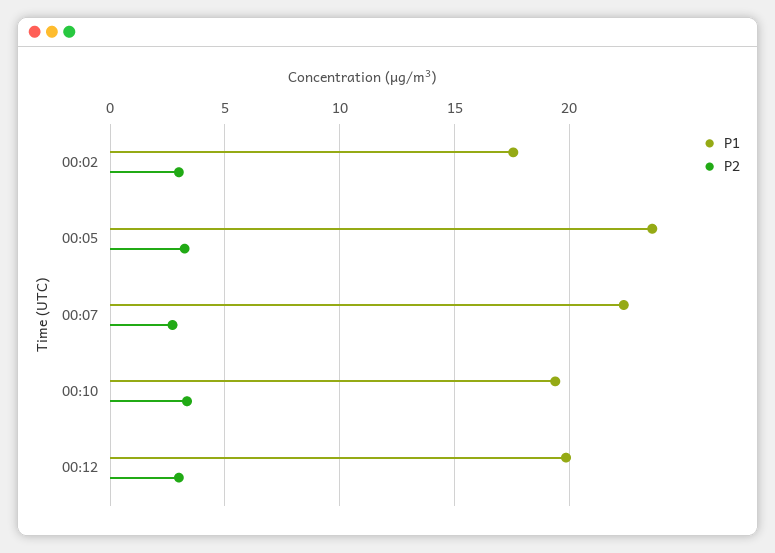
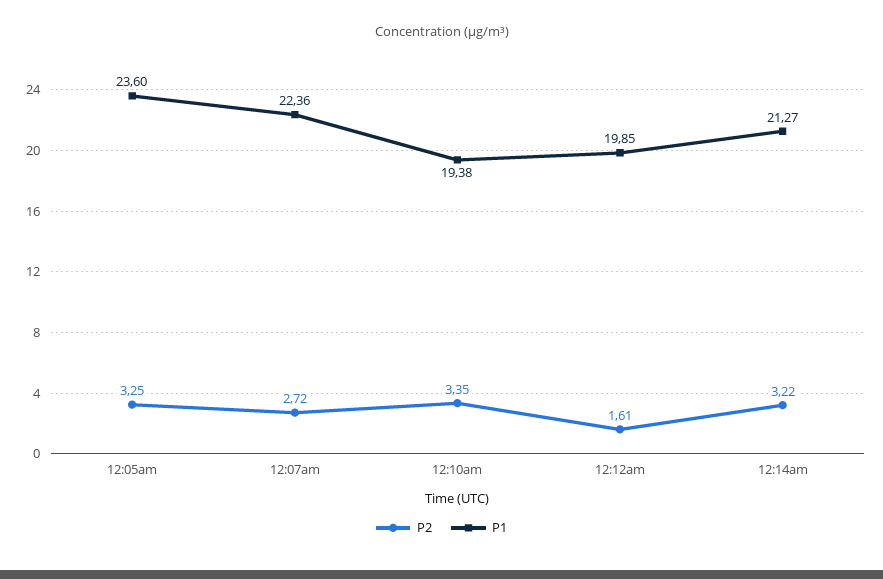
P1, 00:02: 17.5 -> none
P2, 00:02: 3 -> none
P2, 00:12: 3 -> 1.61
P2, 12:14am: none -> 3.22
P1, 12:14am: none -> 21.27

